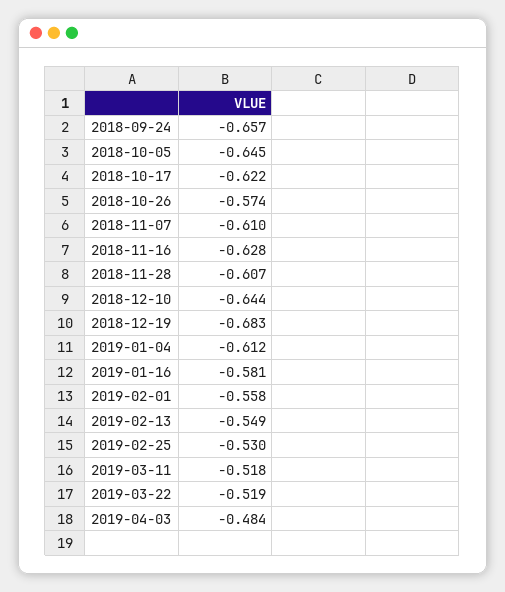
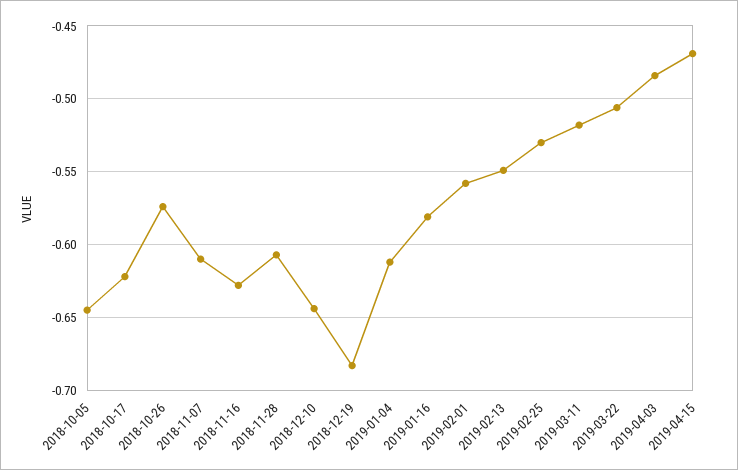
2018-09-24: -0.657 -> none
2019-03-22: -0.519 -> -0.505
2019-04-15: none -> -0.47

